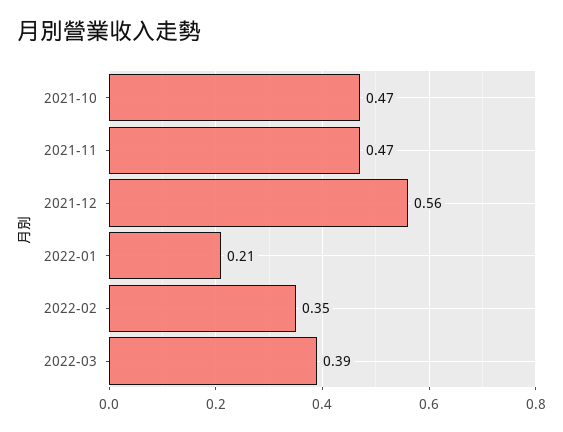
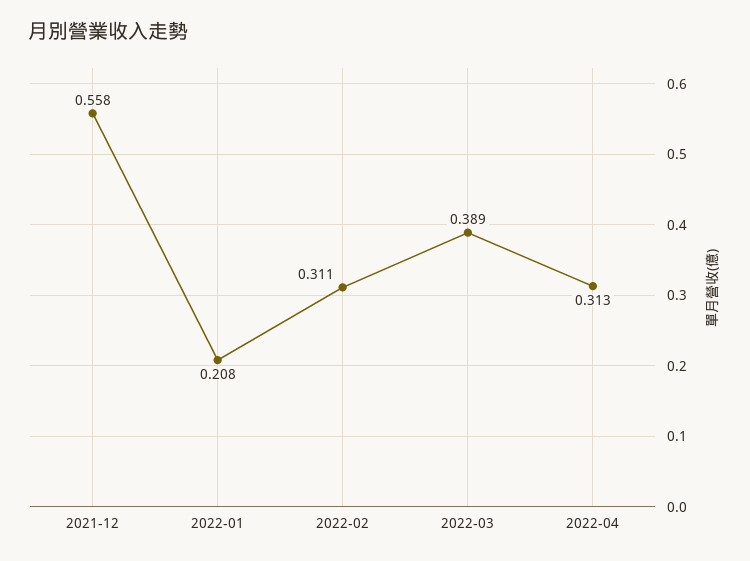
2021-10: 0.47 -> none
2021-11: 0.47 -> none
2022-02: 0.35 -> 0.311
2022-04: none -> 0.313

